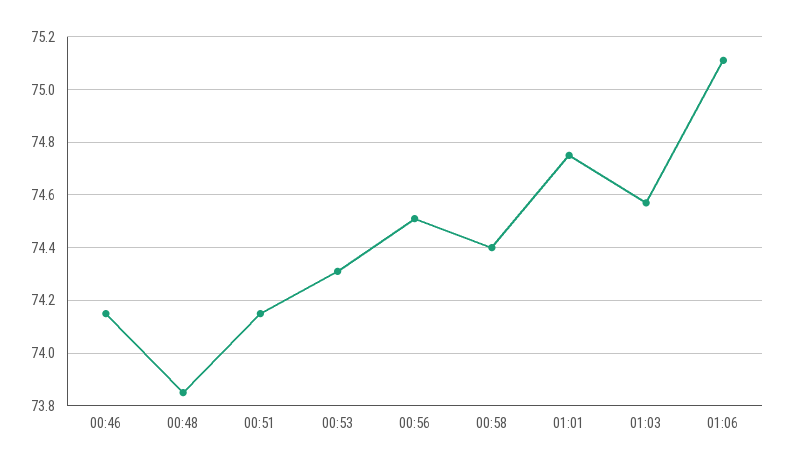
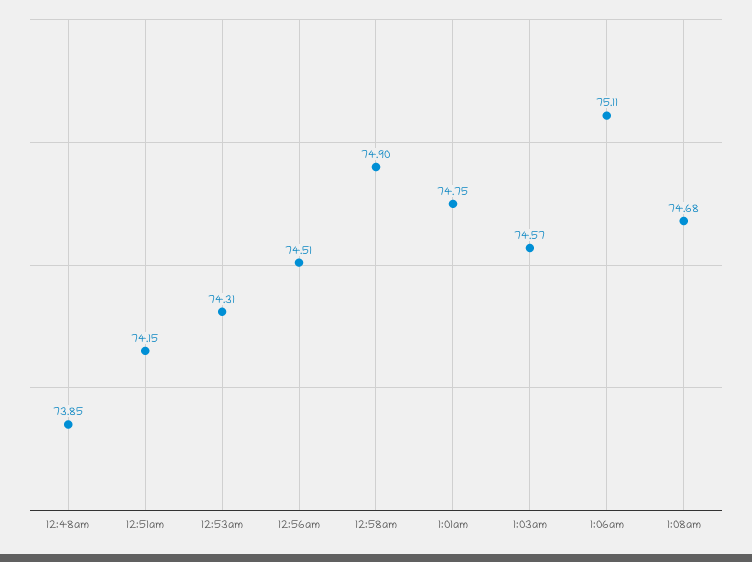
00:46: 74.15 -> none
00:58: 74.4 -> 74.9
1:08am: none -> 74.68

